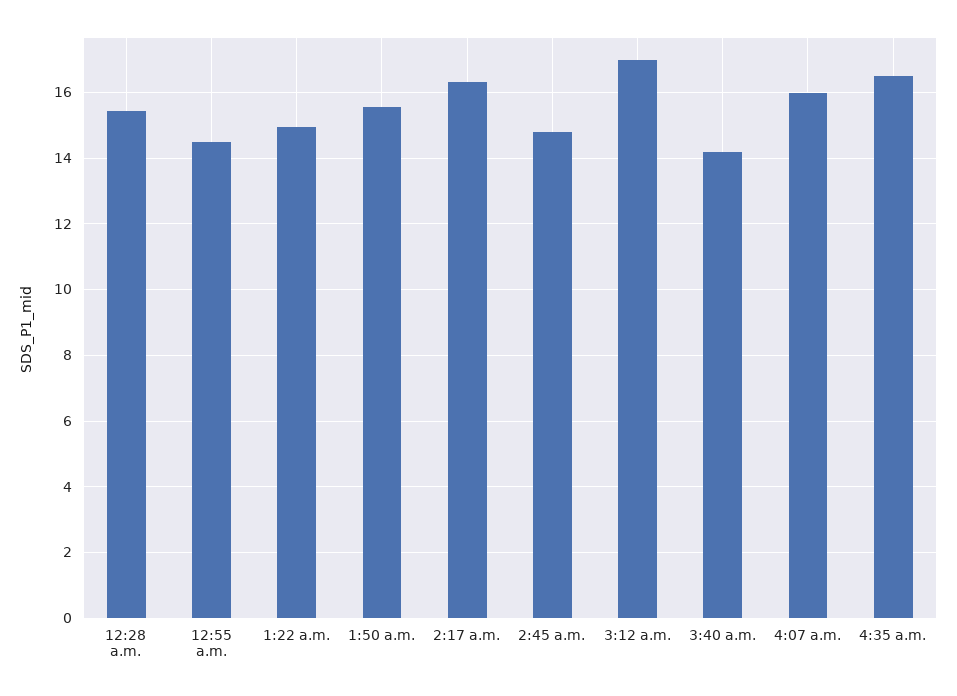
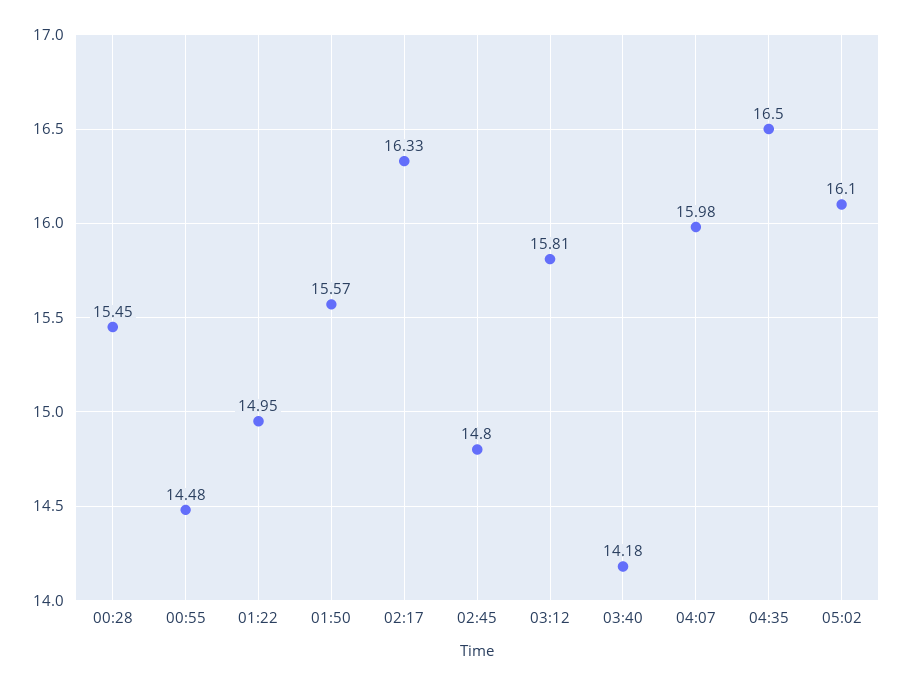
3:12 a.m.: 17 -> 15.81
05:02: none -> 16.1

